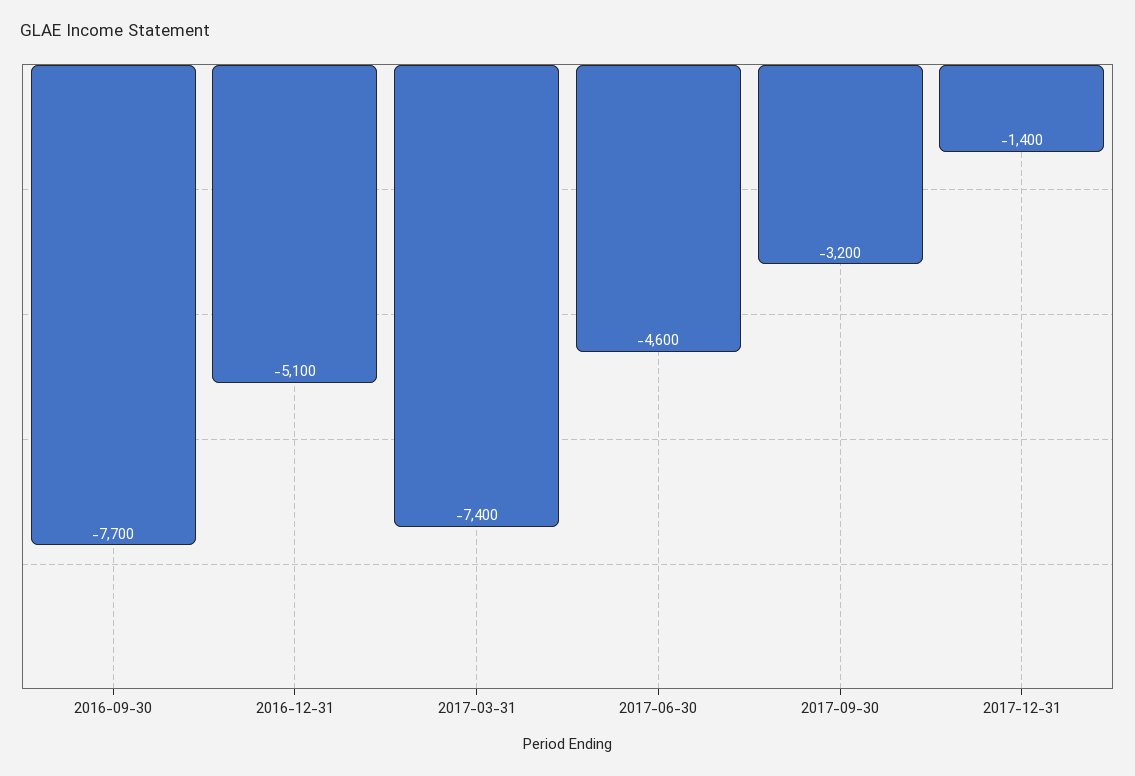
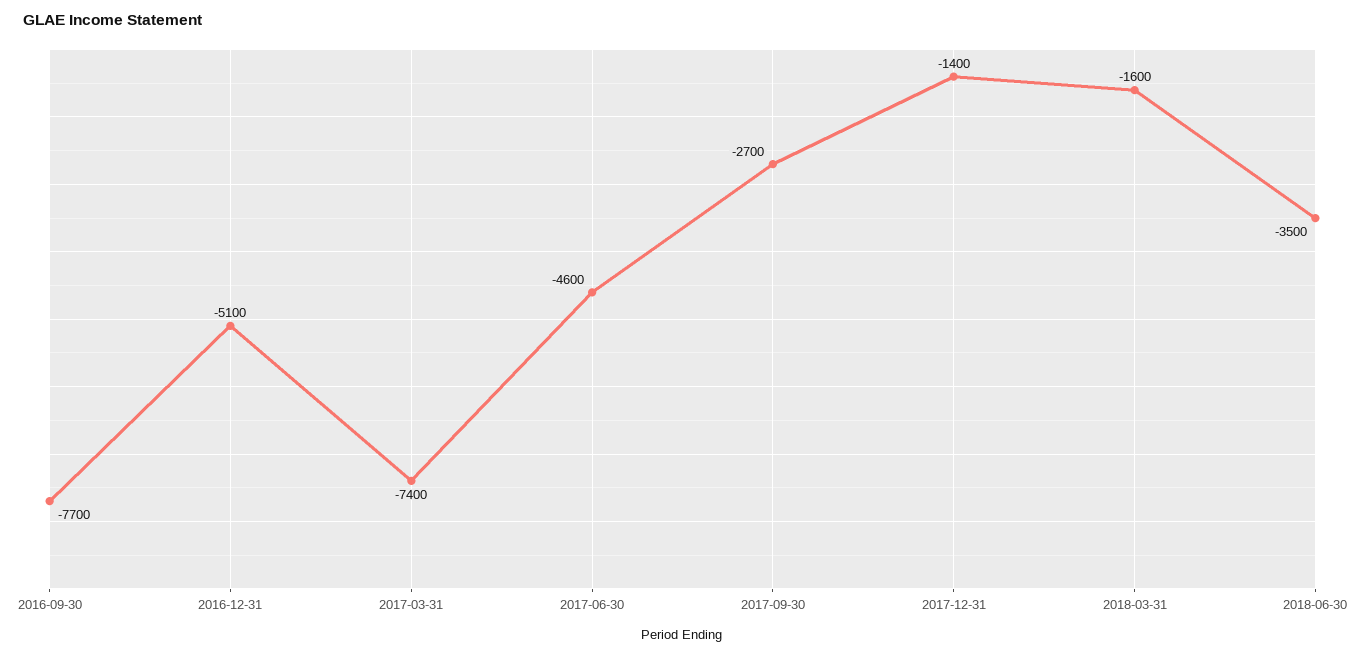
2017-09-30: -3200 -> -2700
2018-03-31: none -> -1600
2018-06-30: none -> -3500

